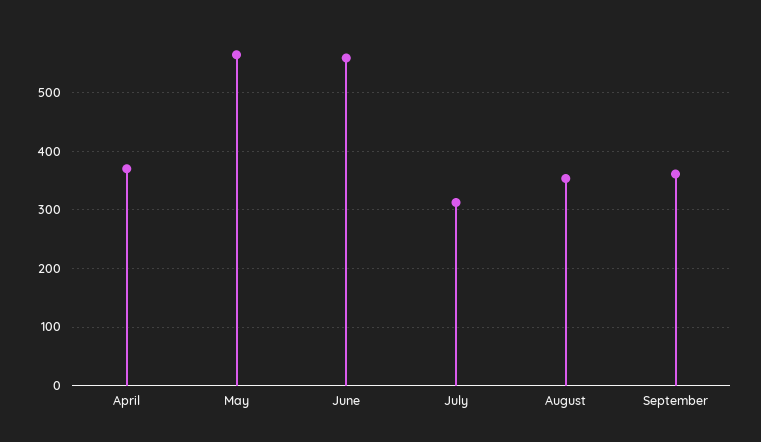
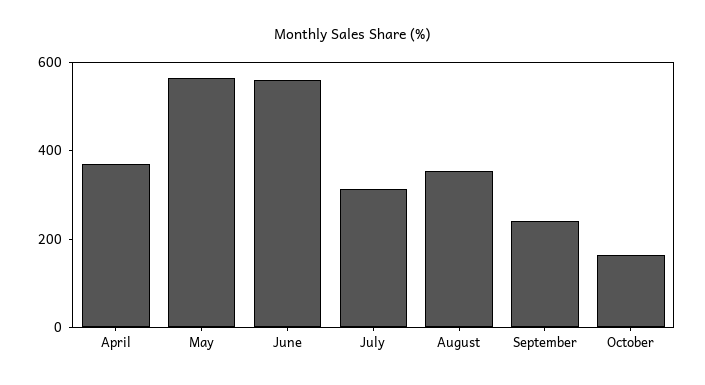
September: 360 -> 250
October: none -> 150

